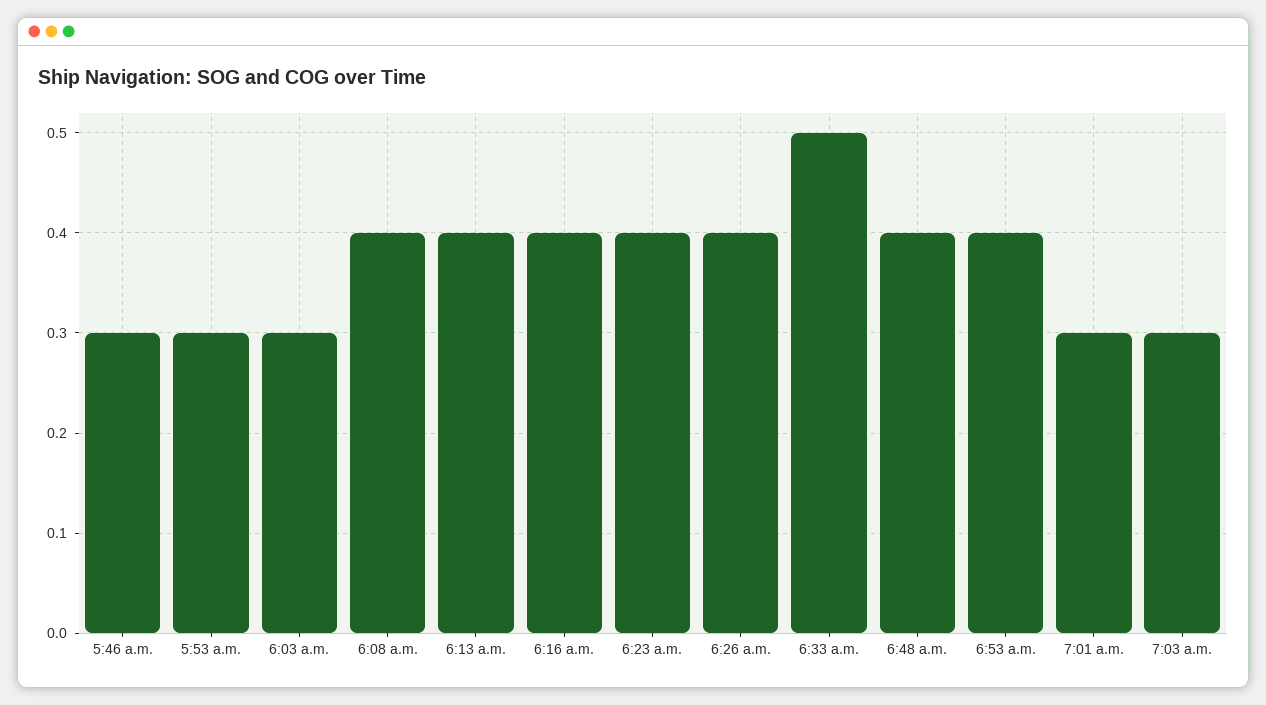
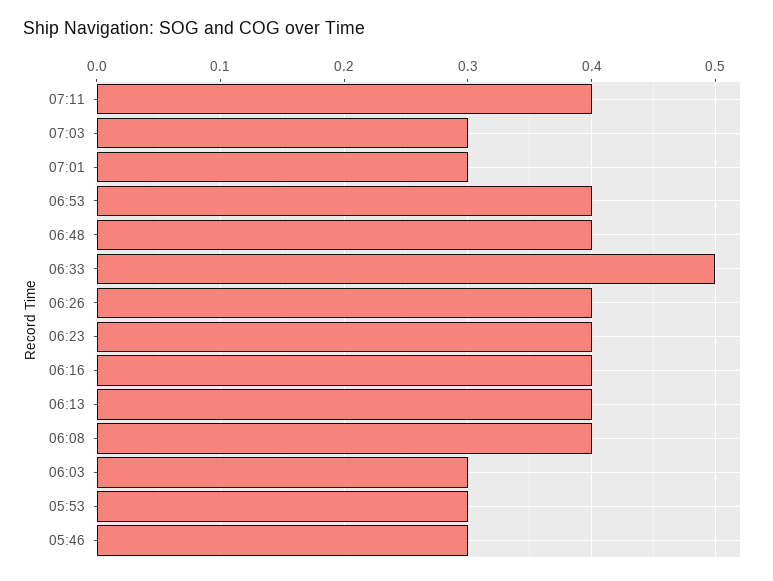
07:11: none -> 0.4

